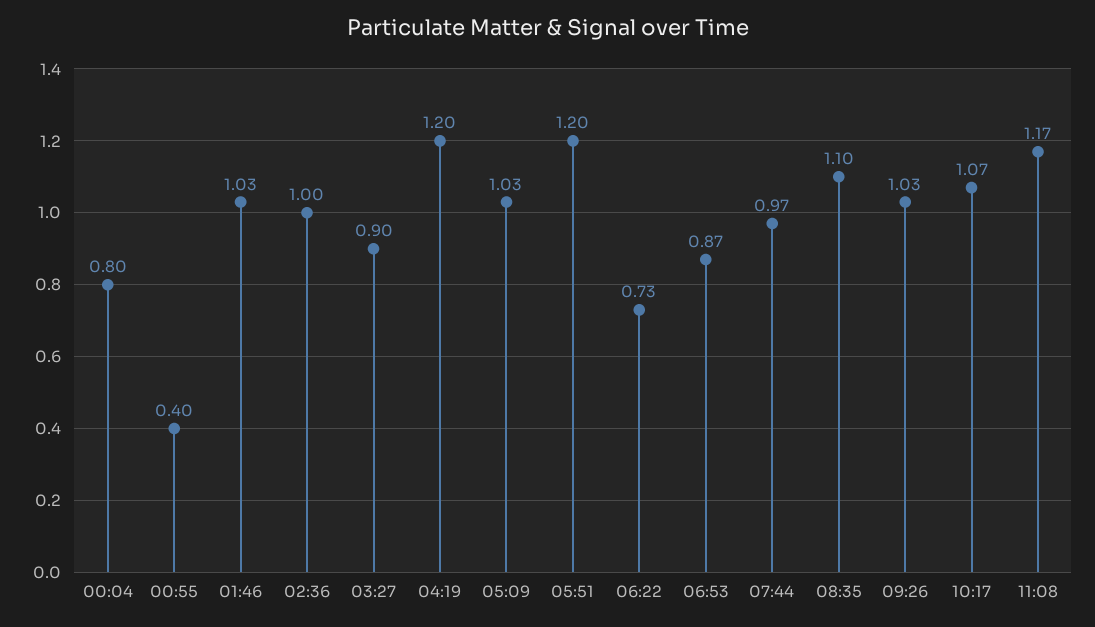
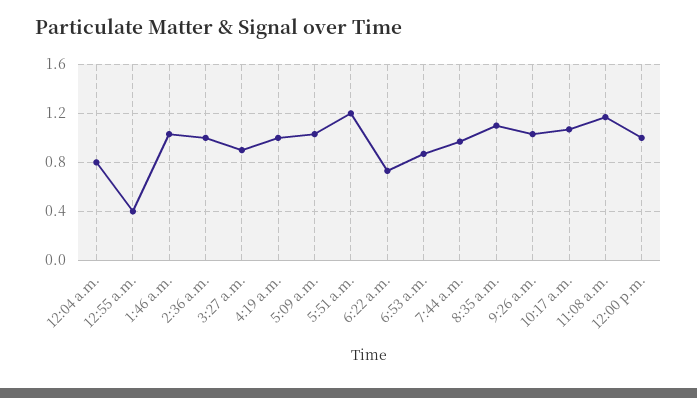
04:19: 1.2 -> 1
12:00 p.m.: none -> 1

